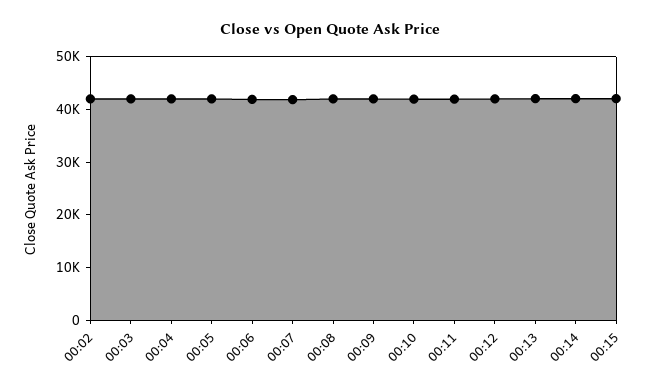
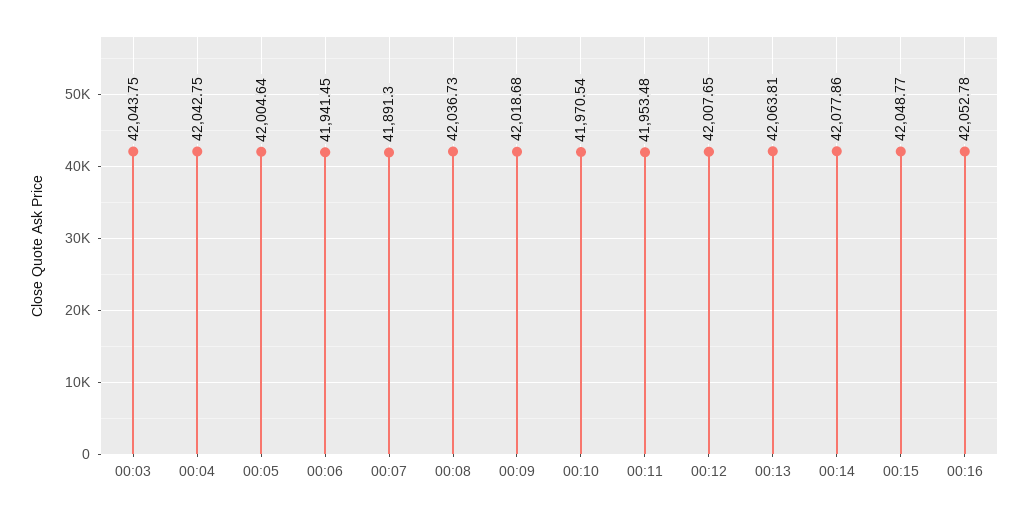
00:02: 42000 -> none
00:16: none -> 42052.78

